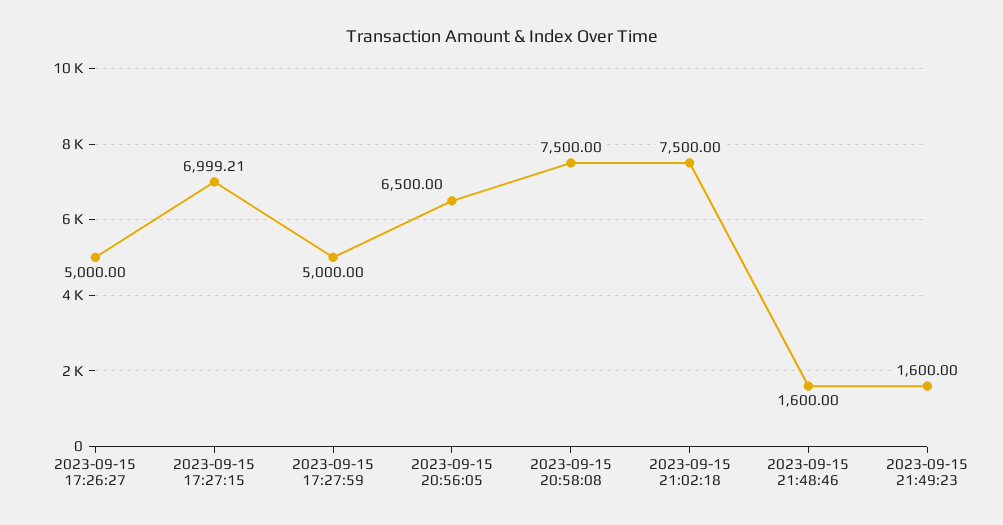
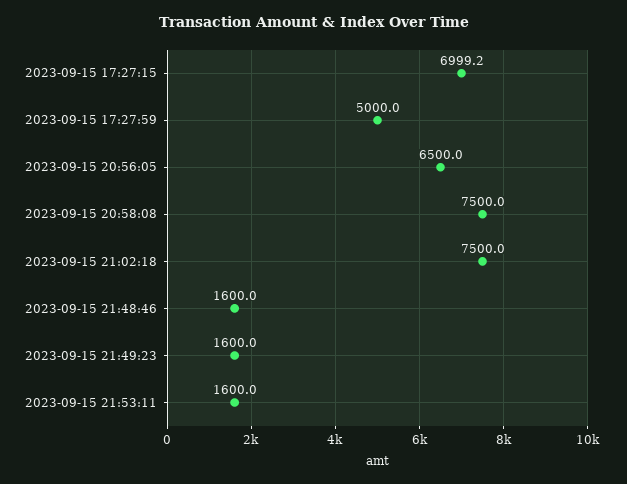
2023-09-15 17:26:27: 5000 -> none
2023-09-15 21:53:11: none -> 1600

